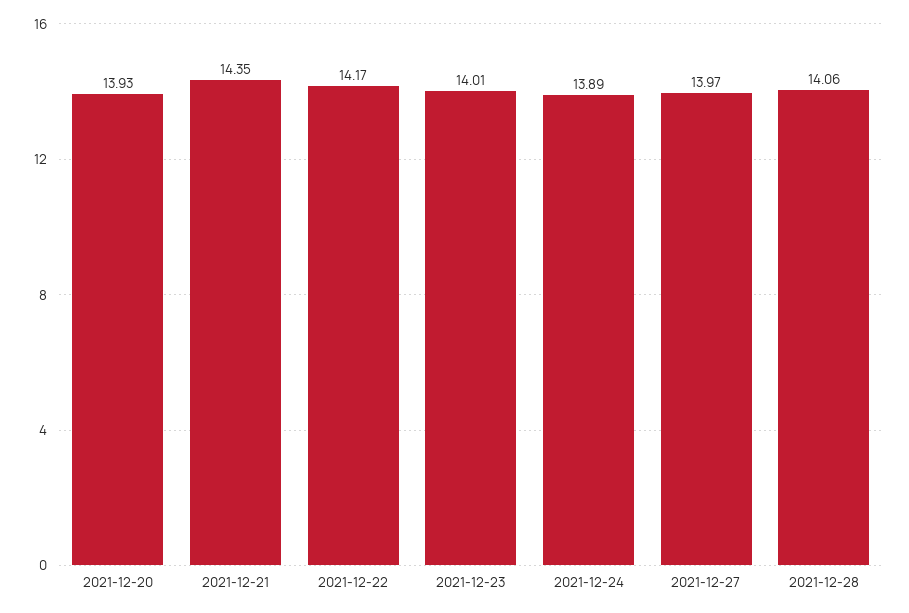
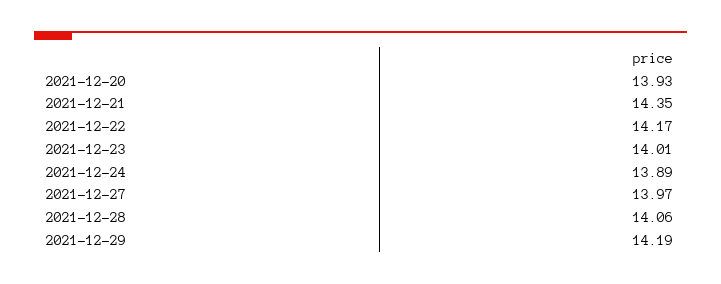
2021-12-29: none -> 14.19

